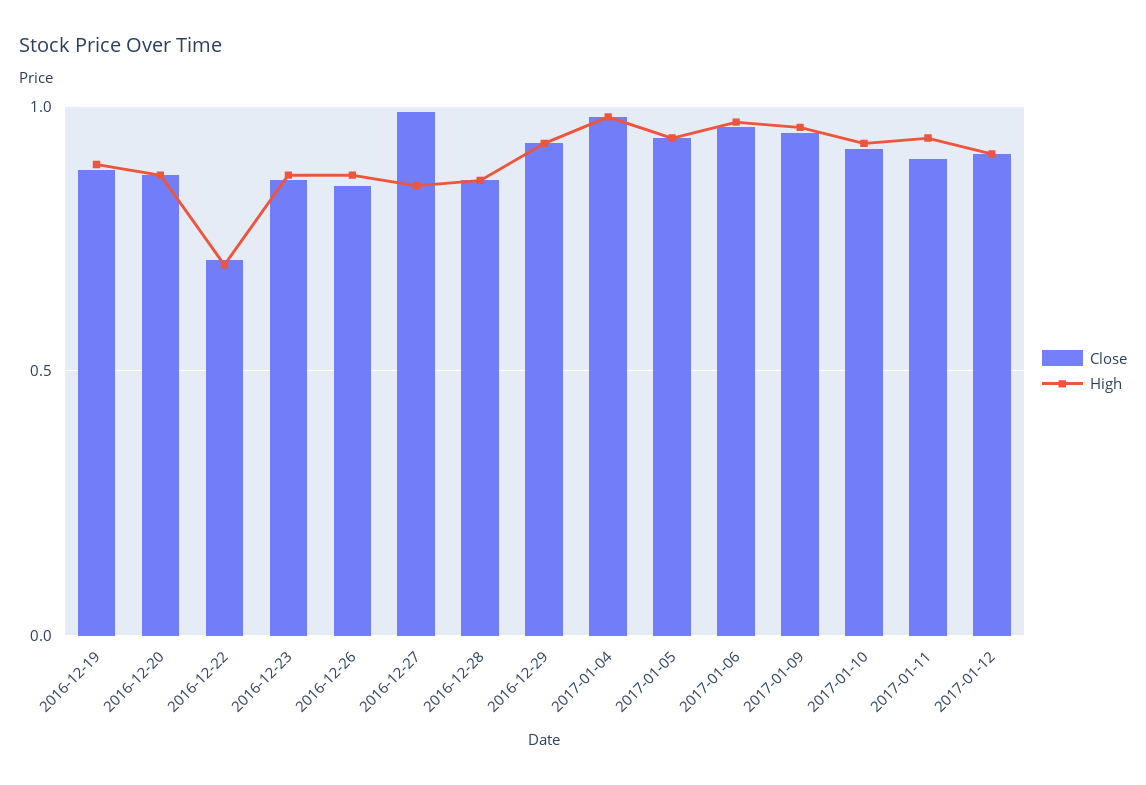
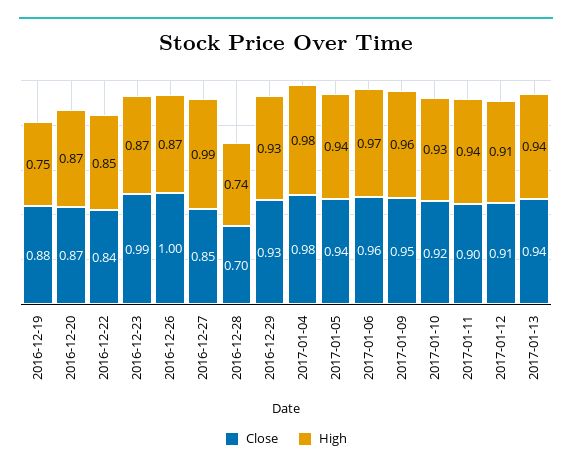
High, 2016-12-19: 0.9 -> 0.75
Close, 2016-12-22: 0.7 -> 0.84
High, 2016-12-22: 0.7 -> 0.85
Close, 2016-12-23: 0.85 -> 0.99
Close, 2016-12-26: 0.85 -> 1
Close, 2016-12-27: 1 -> 0.85
High, 2016-12-27: 0.85 -> 0.99
Close, 2016-12-28: 0.85 -> 0.7
High, 2016-12-28: 0.85 -> 0.74
Close, 2017-01-13: none -> 0.94
High, 2017-01-13: none -> 0.94

